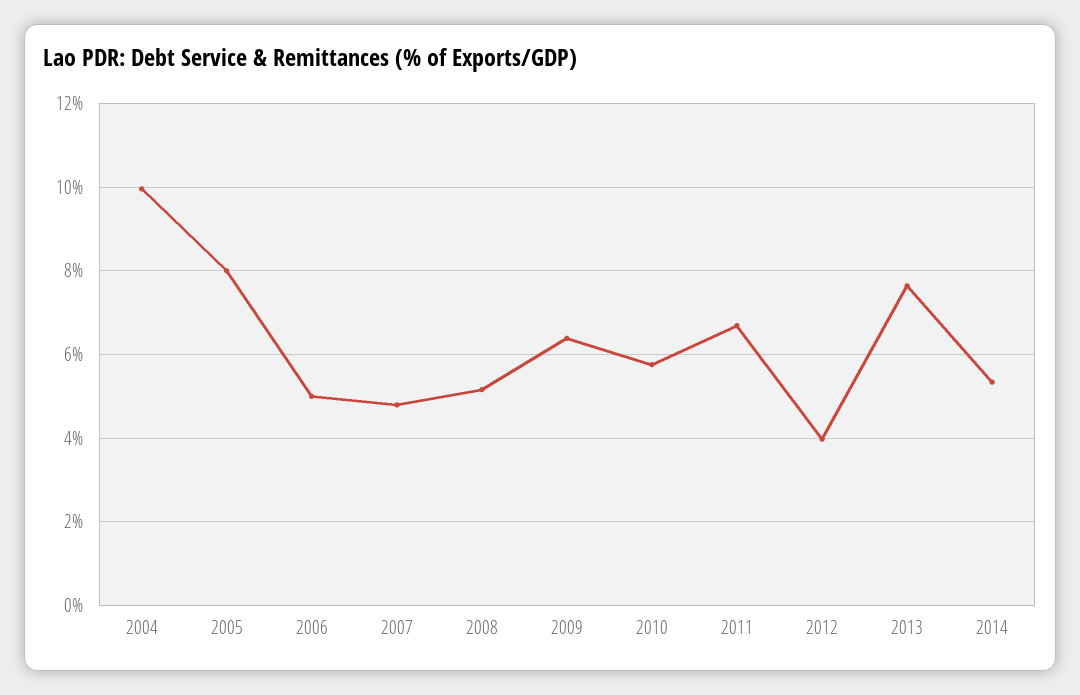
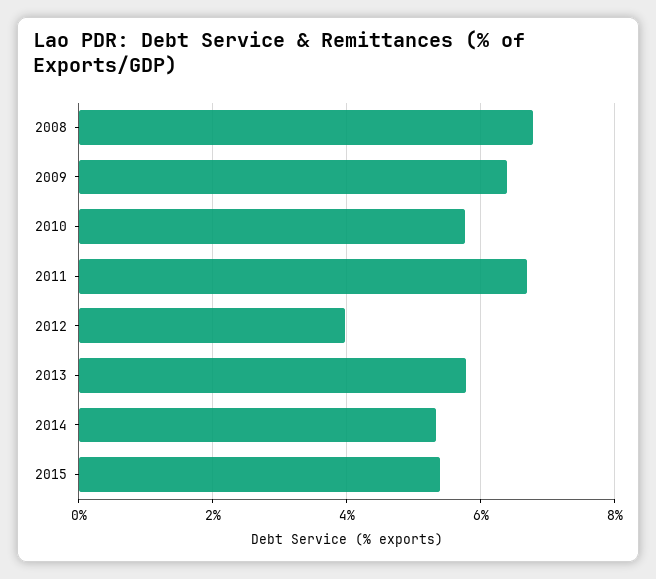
2004: 10 -> none
2005: 8 -> none
2006: 5 -> none
2007: 4.8 -> none
2008: 5.2 -> 6.8
2013: 7.6 -> 5.8
2015: none -> 5.4

